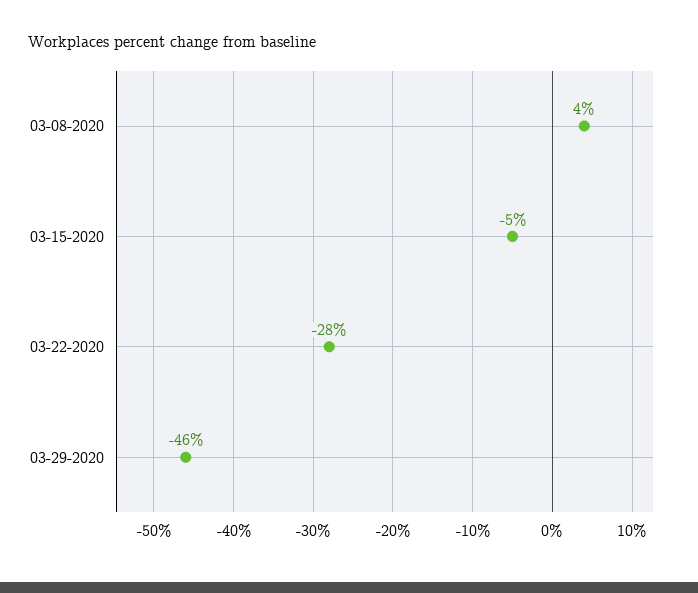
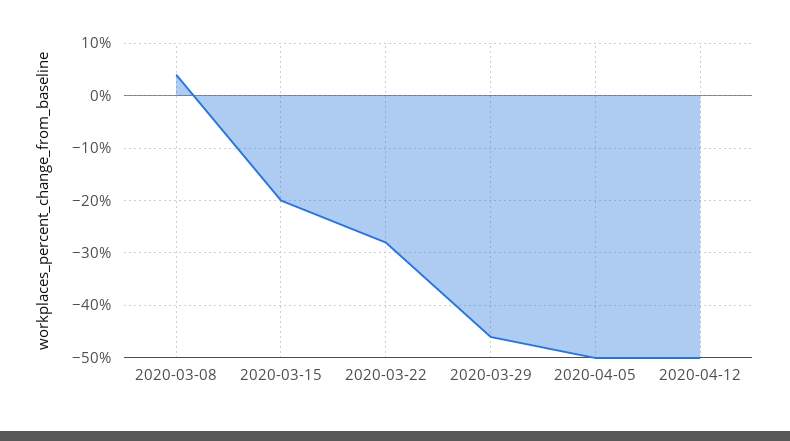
03-15-2020: -5 -> -20
2020-04-05: none -> -50
2020-04-12: none -> -50

